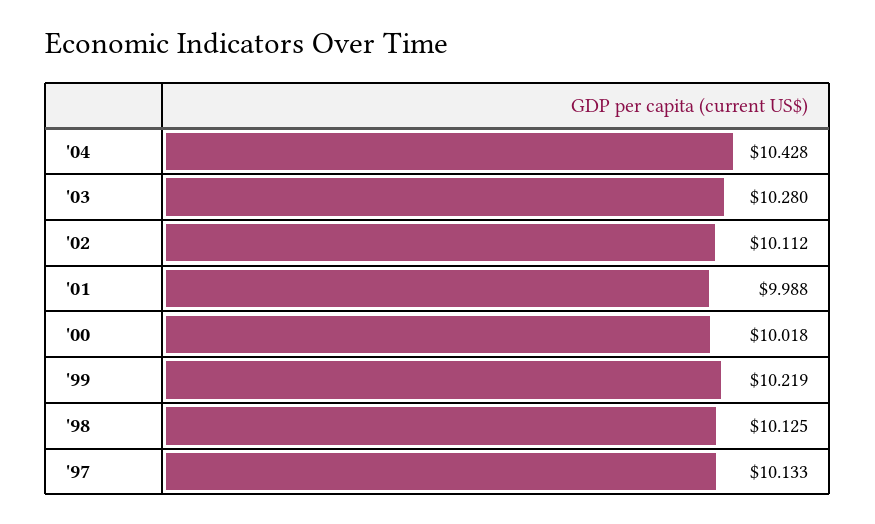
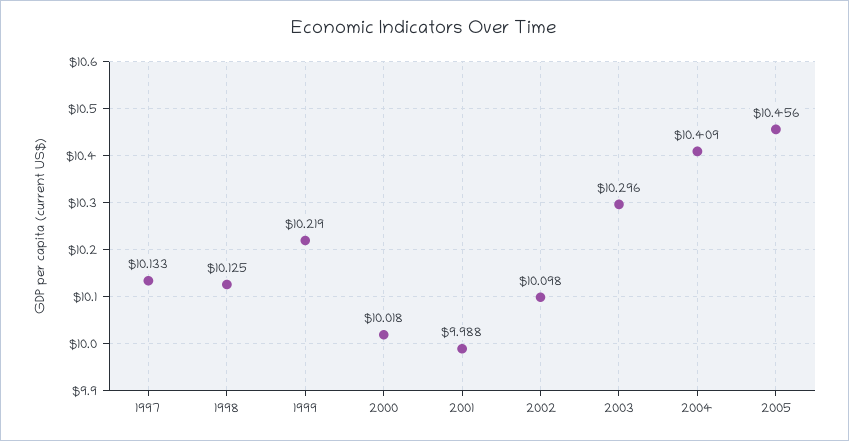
'04: 10.428 -> 10.409
'03: 10.28 -> 10.296
'02: 10.112 -> 10.098
2005: none -> 10.456

